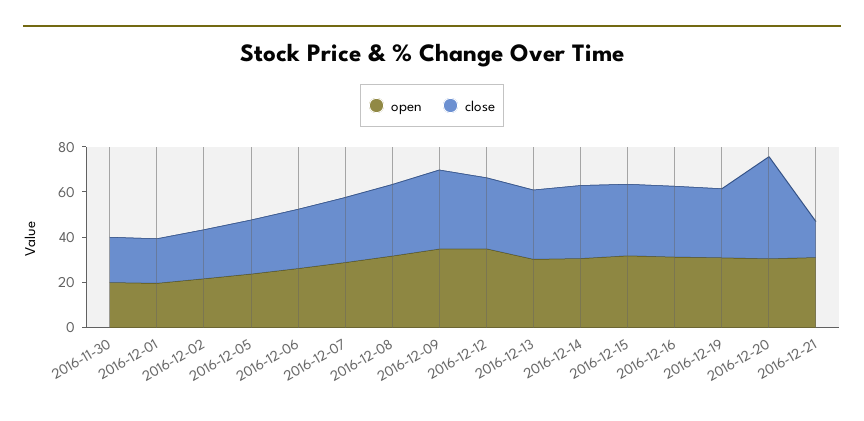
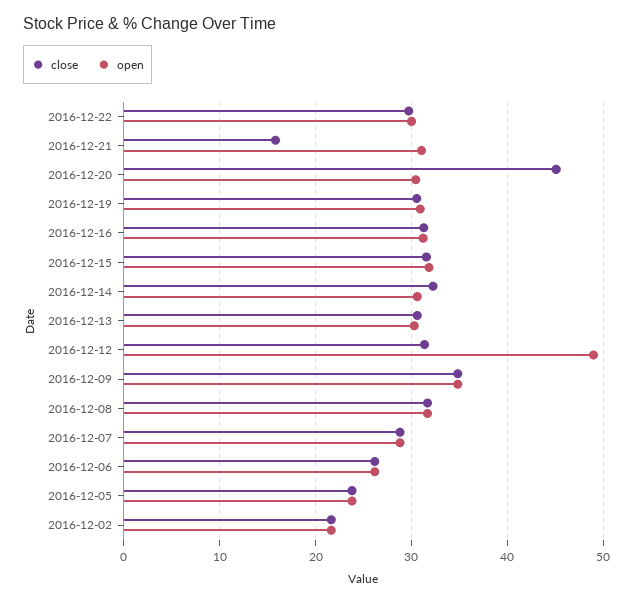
open, 2016-11-30: 20 -> none
close, 2016-11-30: 20 -> none
open, 2016-12-01: 20 -> none
close, 2016-12-01: 20 -> none
open, 2016-12-12: 35 -> 49
close, 2016-12-22: none -> 30
open, 2016-12-22: none -> 30

